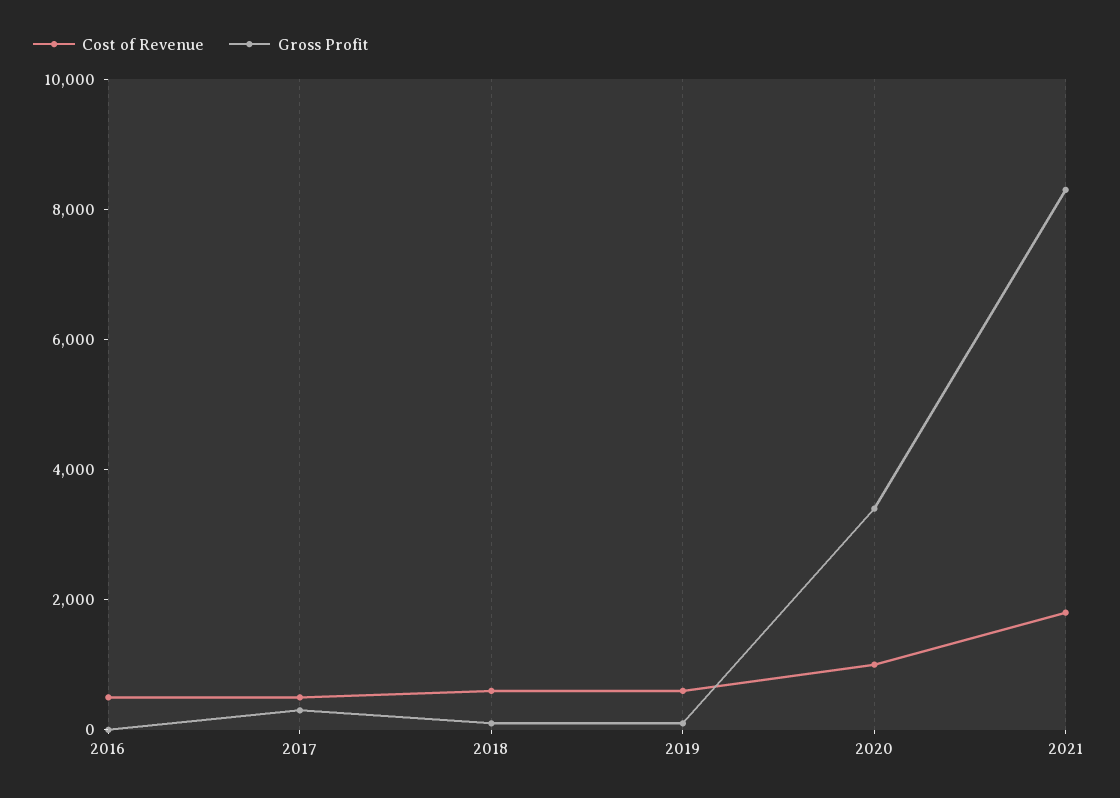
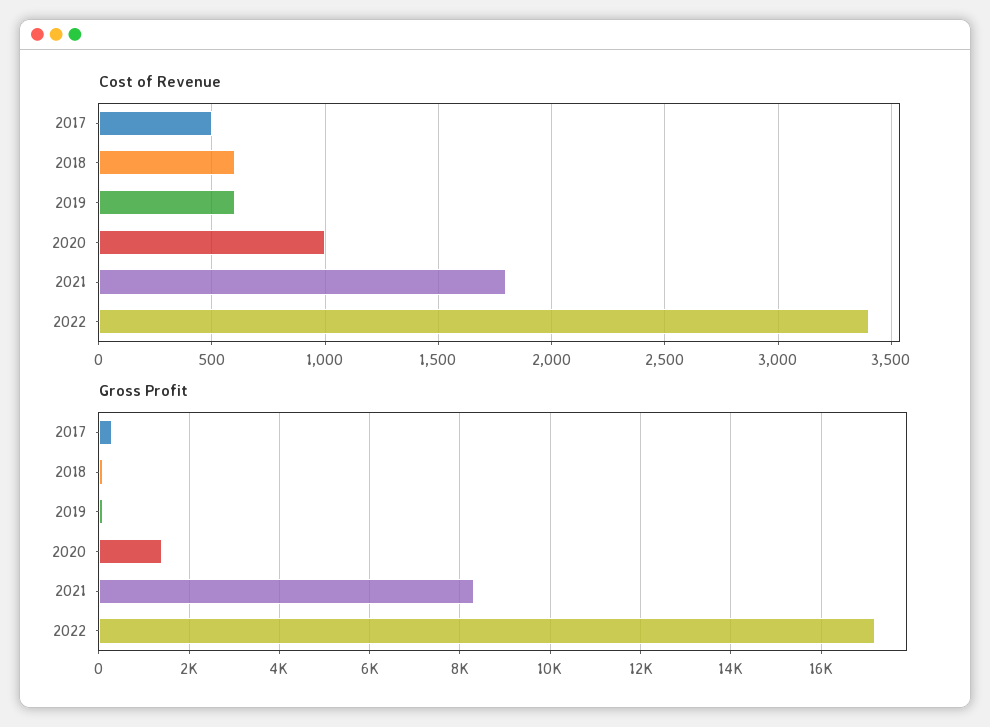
Cost of Revenue, 2016: 500 -> none
Gross Profit, 2016: 0 -> none
Gross Profit, 2020: 3500 -> 1400
Cost of Revenue, 2022: none -> 3400
Gross Profit, 2022: none -> 17200

